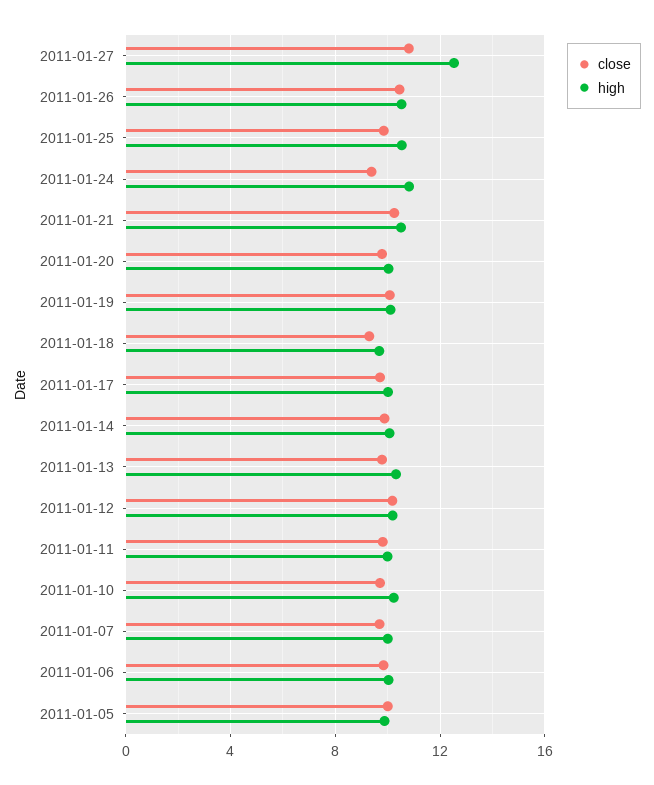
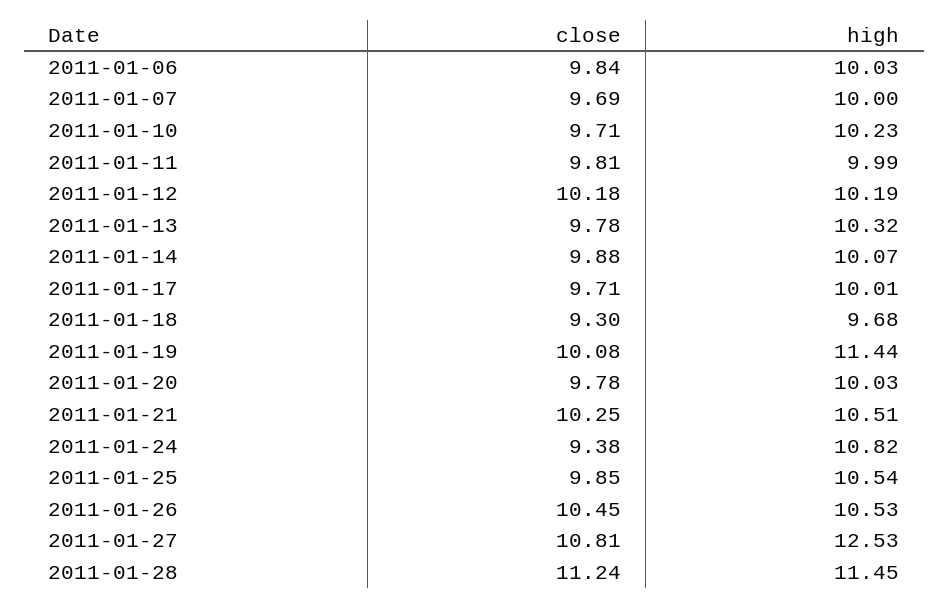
high, 2011-01-19: 10 -> 11.44
close, 2011-01-05: 10 -> none
high, 2011-01-05: 10 -> none
close, 2011-01-28: none -> 11.24
high, 2011-01-28: none -> 11.45

